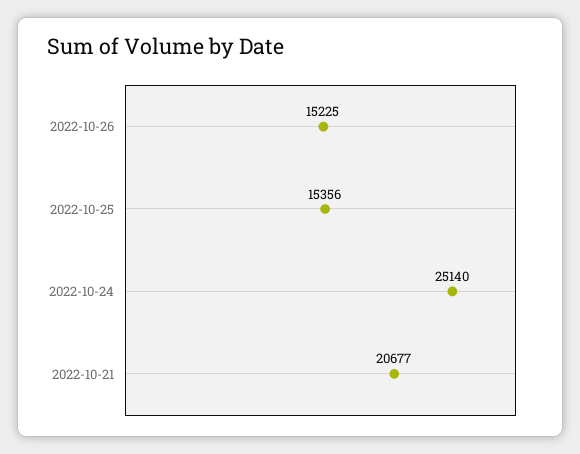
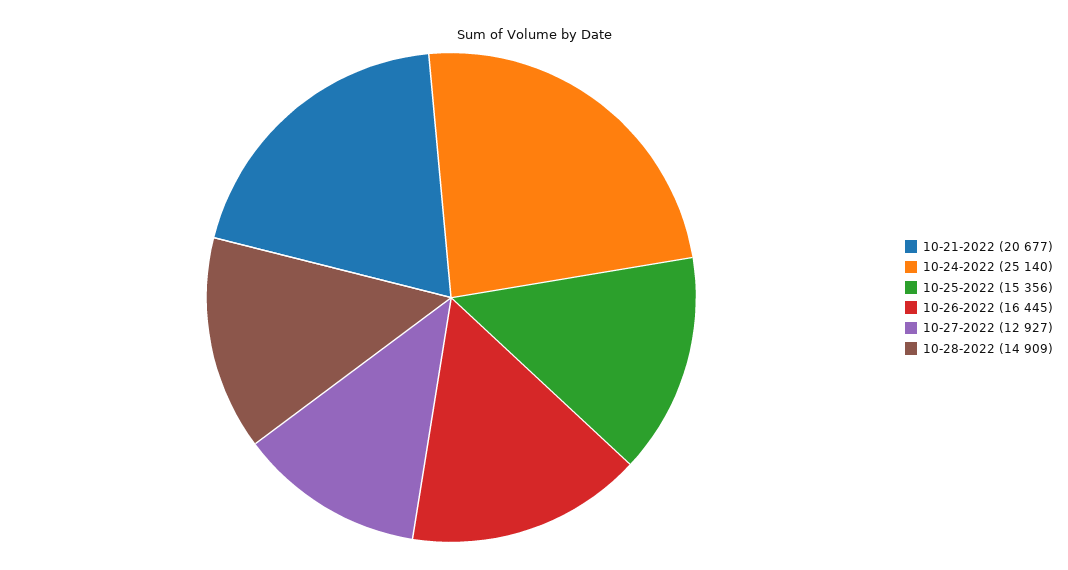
2022-10-26: 15225 -> 16445
10-27-2022: none -> 12927
10-28-2022: none -> 14909

